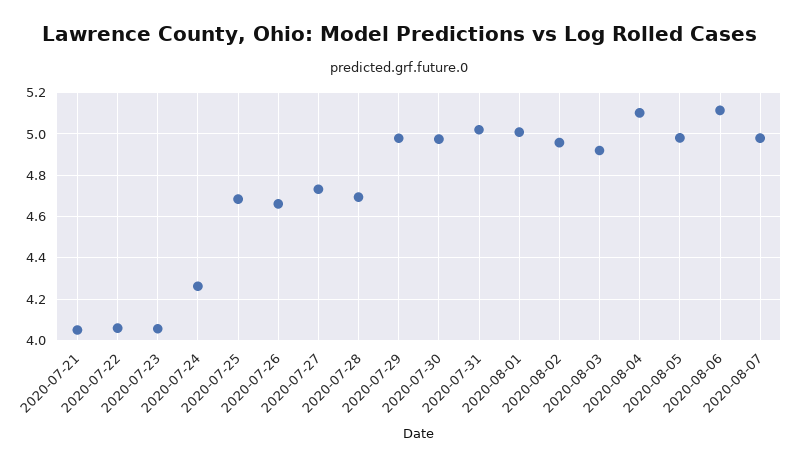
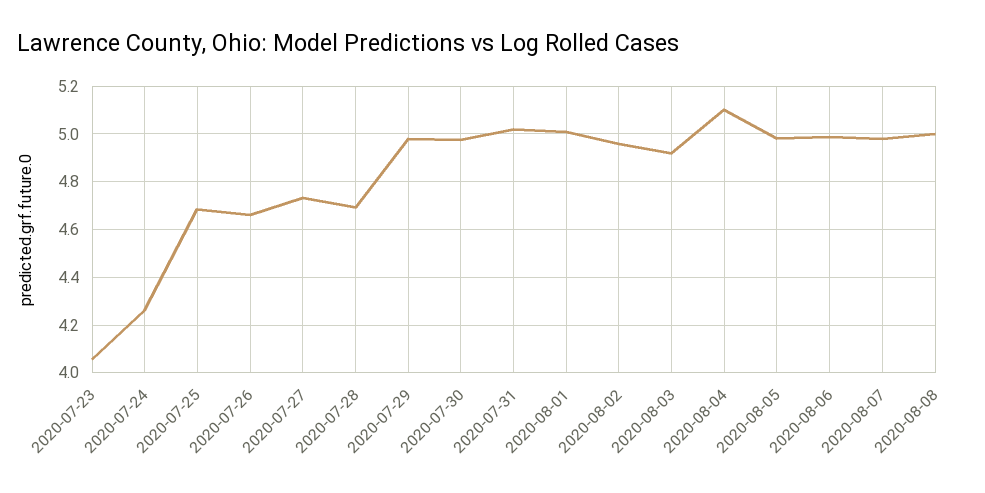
2020-07-21: 4.05 -> none
2020-07-22: 4.05 -> none
2020-08-06: 5.1 -> 5
2020-08-08: none -> 5

